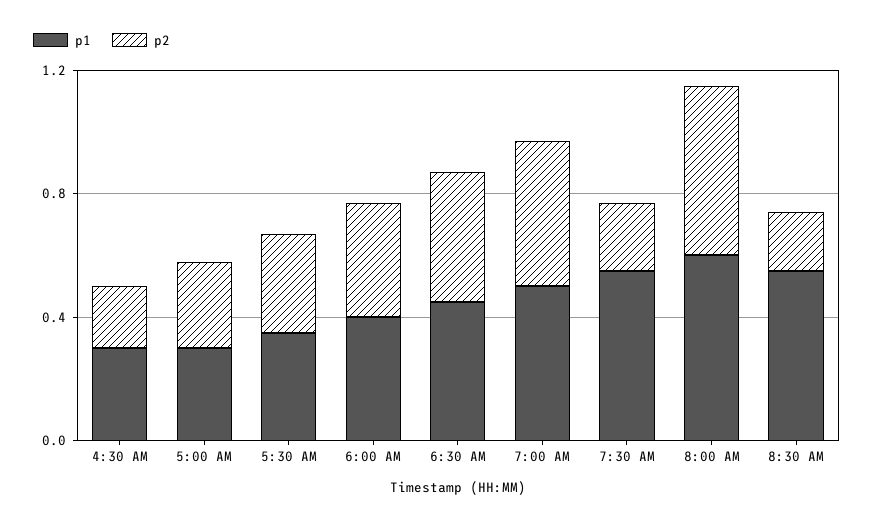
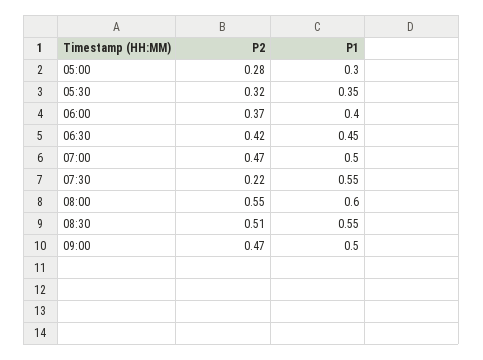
p1, 4:30 AM: 0.3 -> none
p2, 4:30 AM: 0.2 -> none
p2, 8:30 AM: 0.2 -> 0.51
p2, 09:00: none -> 0.47
p1, 09:00: none -> 0.5

